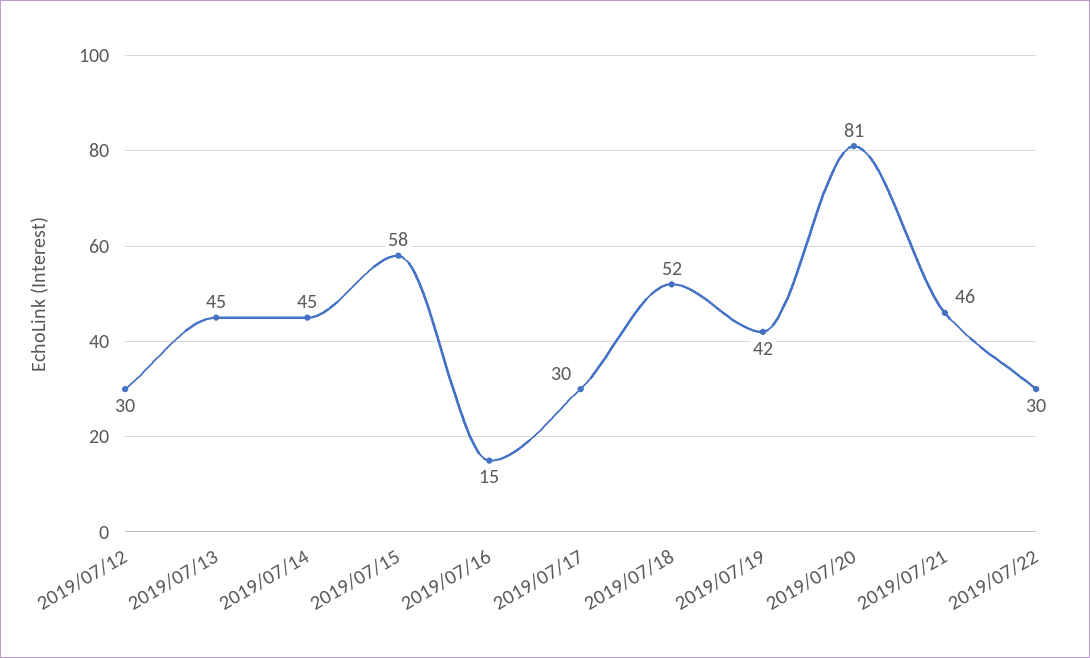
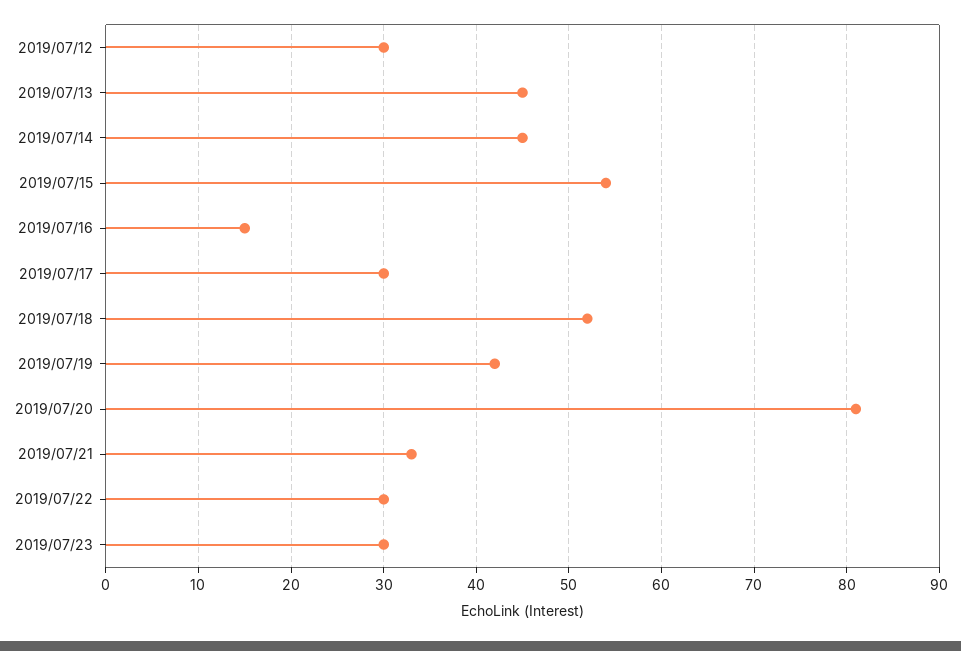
2019/07/15: 58 -> 54
2019/07/21: 46 -> 33
2019/07/23: none -> 30

